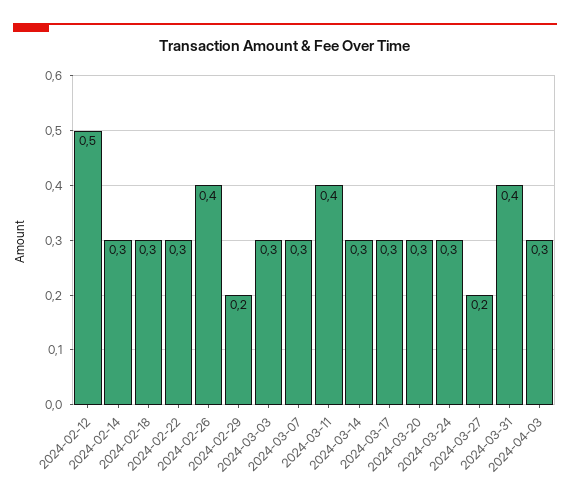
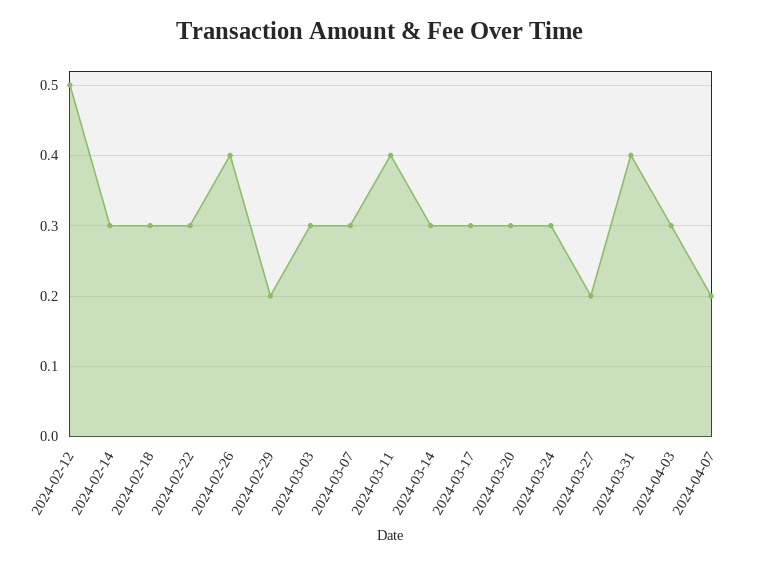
2024-04-07: none -> 0.2

